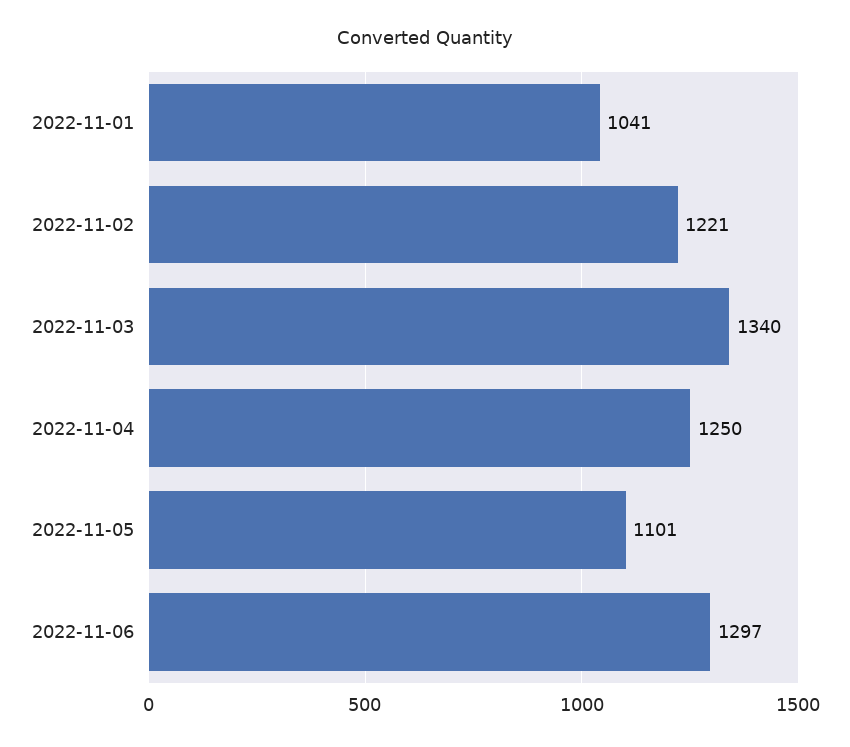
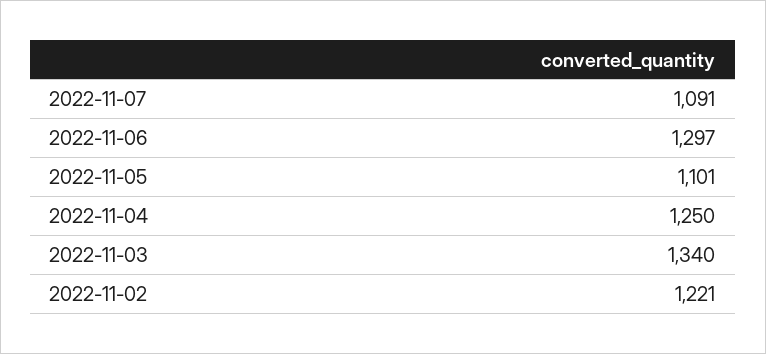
2022-11-01: 1041 -> none
2022-11-07: none -> 1091

